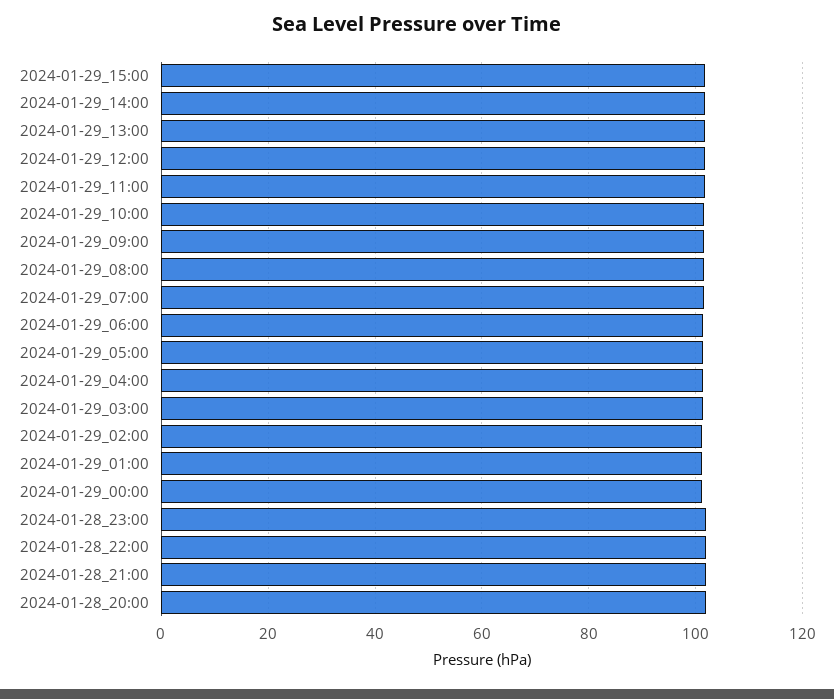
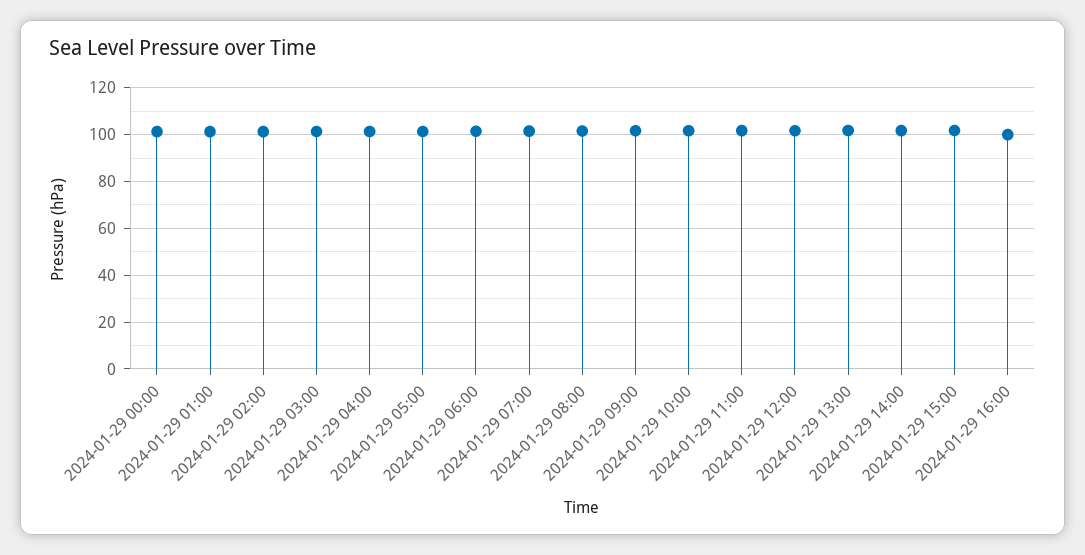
2024-01-28_23:00: 102 -> none
2024-01-28_22:00: 102 -> none
2024-01-28_21:00: 102 -> none
2024-01-28_20:00: 102 -> none
2024-01-29 16:00: none -> 100

